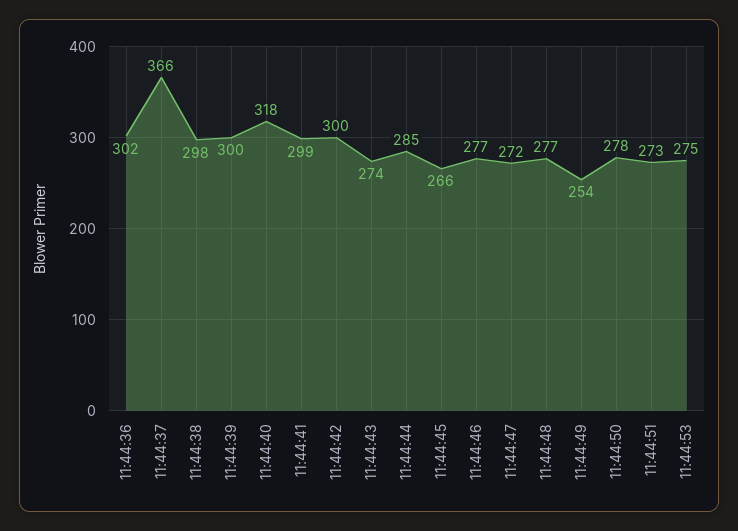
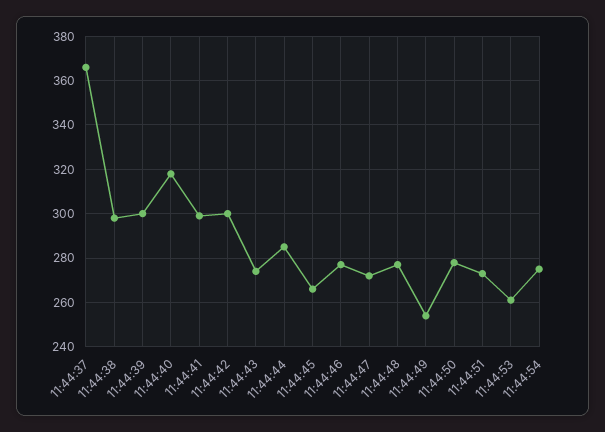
11:44:36: 302 -> none
11:44:53: 275 -> 260
11:44:54: none -> 275

